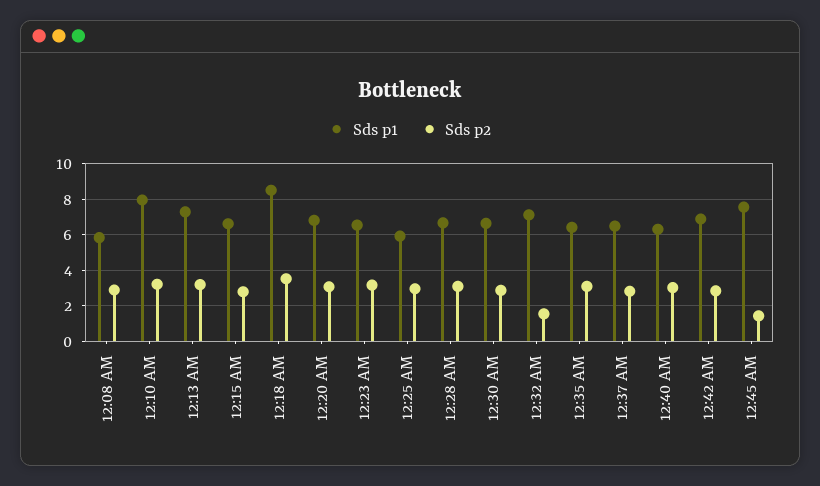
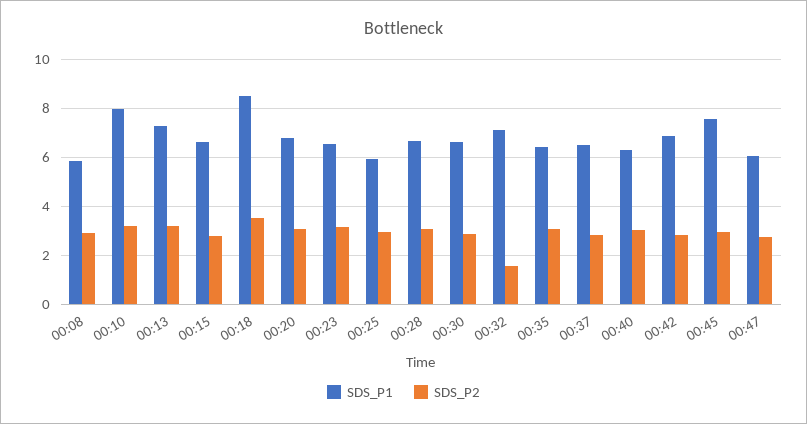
Sds p2, 12:45 AM: 1.5 -> 3
Sds p1, 00:47: none -> 6
Sds p2, 00:47: none -> 2.75

